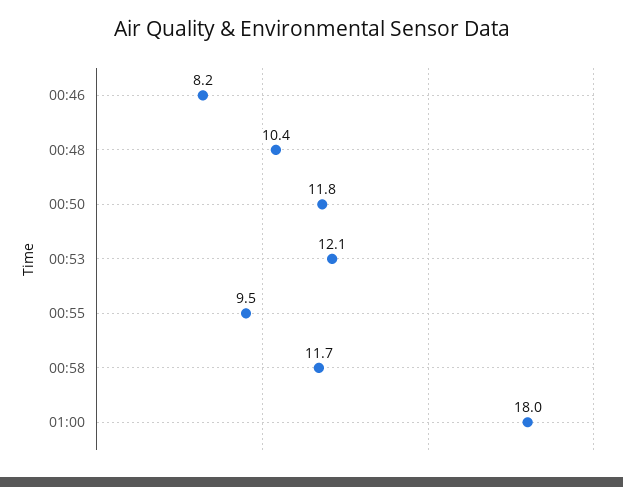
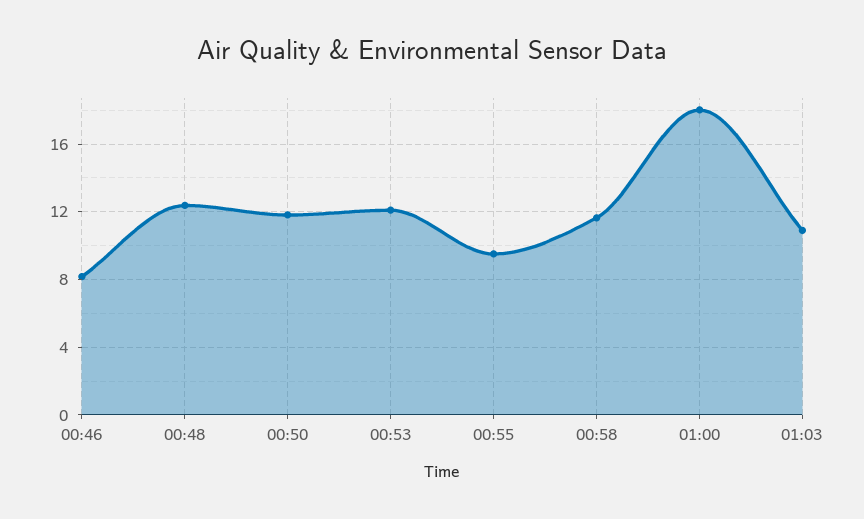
00:48: 10.4 -> 12.5
01:03: none -> 11

